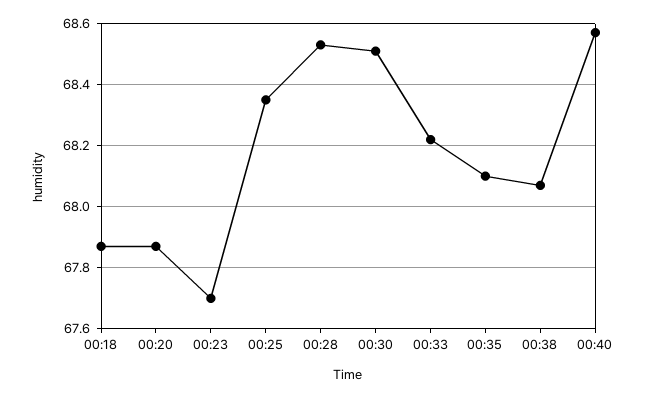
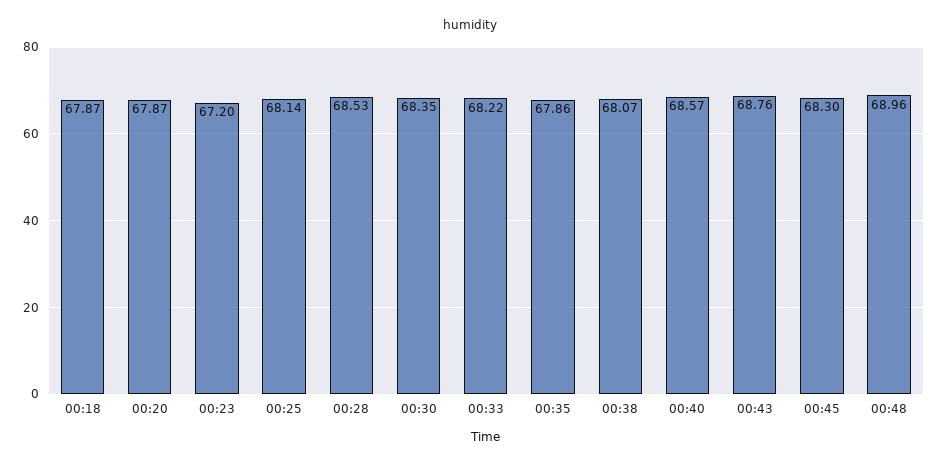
00:23: 67.7 -> 67.2
00:25: 68.35 -> 68.14
00:30: 68.5 -> 68.35
00:35: 68.1 -> 67.86
00:43: none -> 68.76
00:45: none -> 68.3
00:48: none -> 68.96

